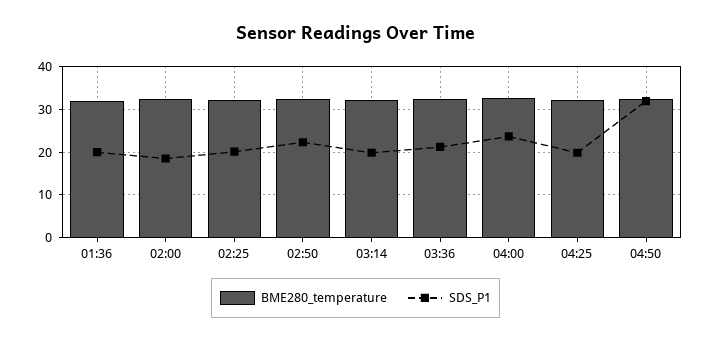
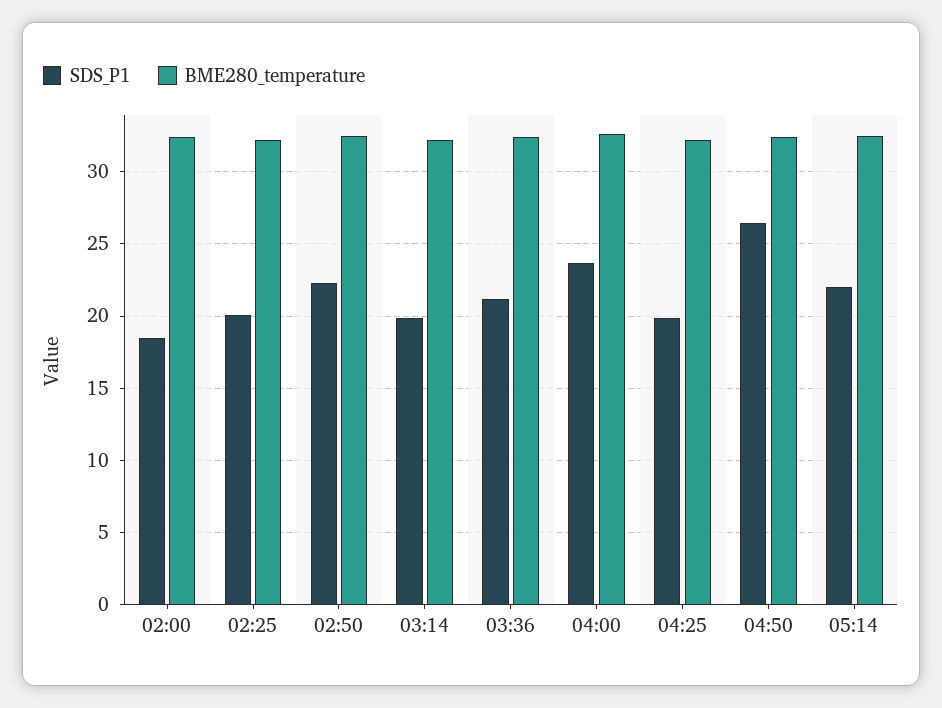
BME280_temperature, 01:36: 32 -> none
SDS_P1, 01:36: 20 -> none
SDS_P1, 04:50: 32 -> 26.5
SDS_P1, 05:14: none -> 22
BME280_temperature, 05:14: none -> 32.5

